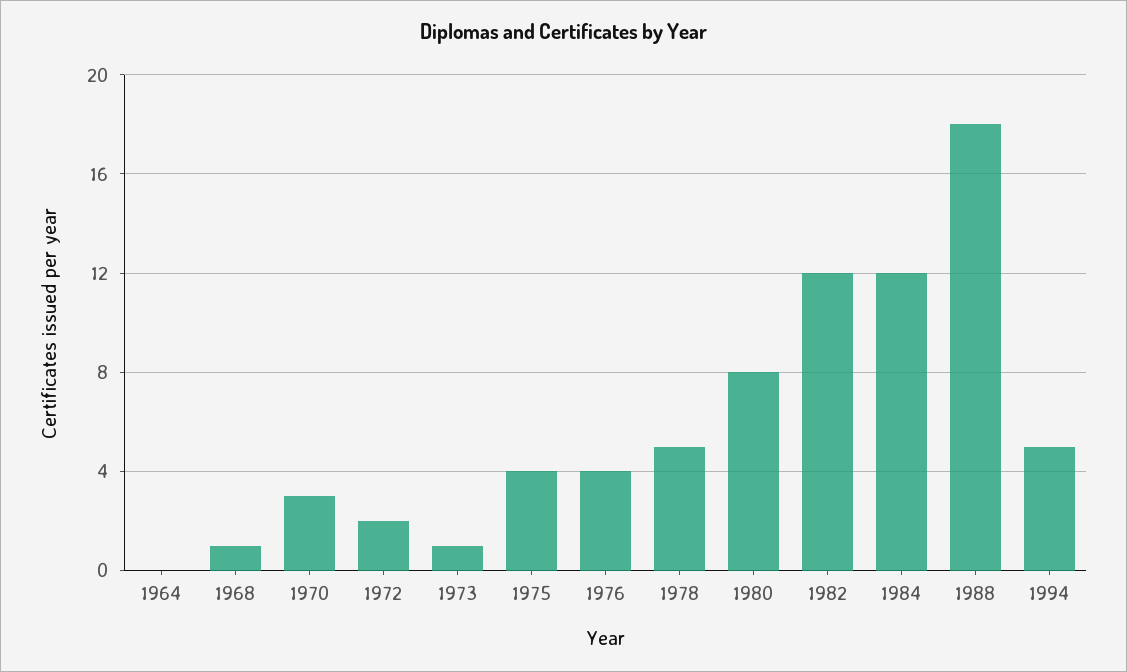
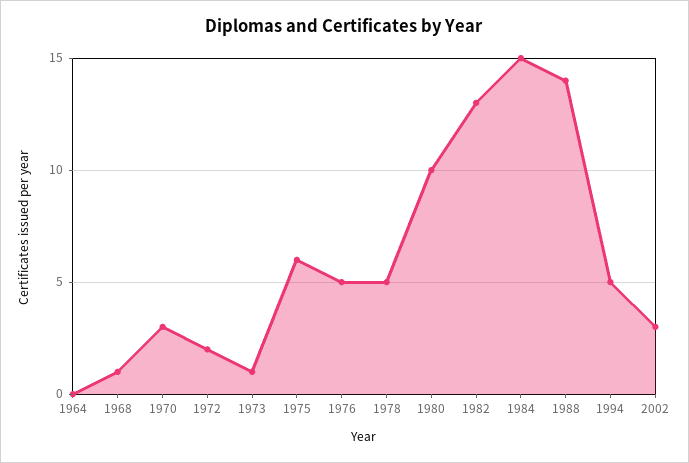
1975: 4 -> 6
1976: 4 -> 5
1980: 8 -> 10
1982: 12 -> 13
1984: 12 -> 15
1988: 18 -> 14
2002: none -> 3

